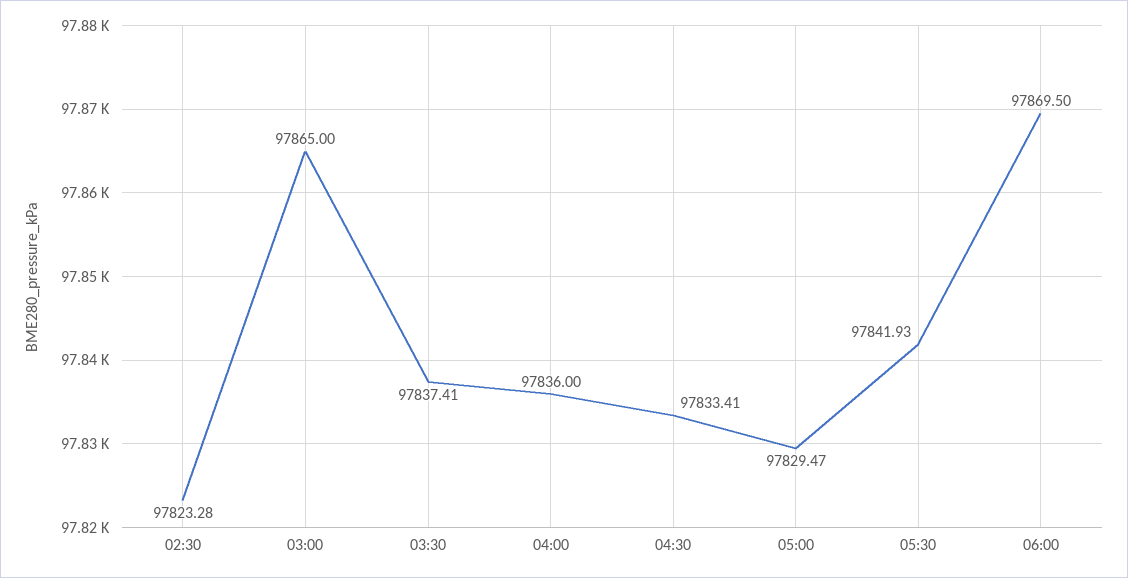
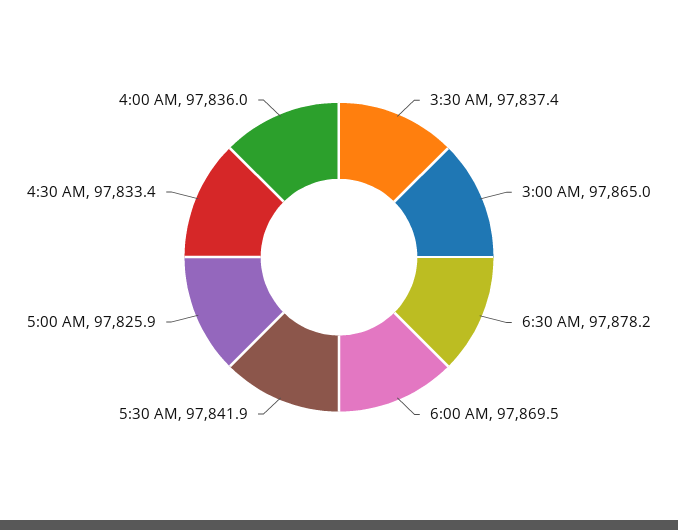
02:30: 97823.28 -> none
05:00: 97829.47 -> 97825.9
6:30 AM: none -> 97878.2

